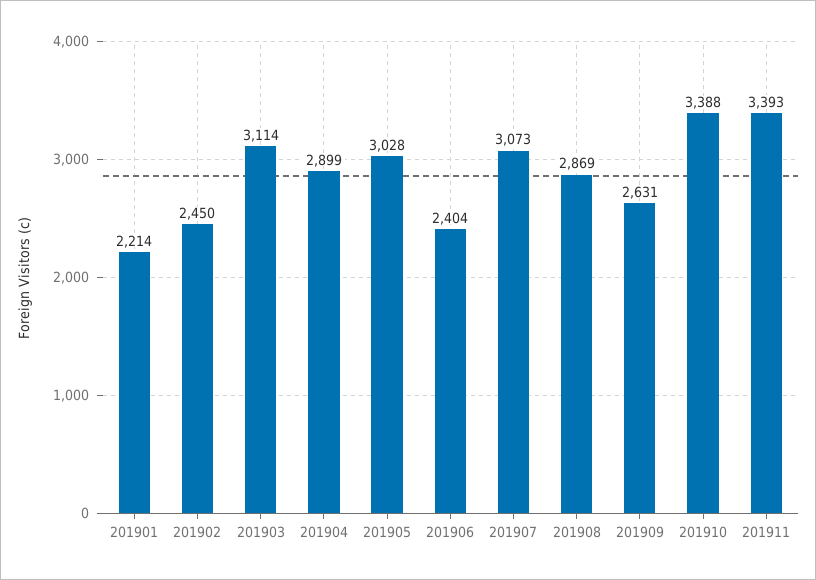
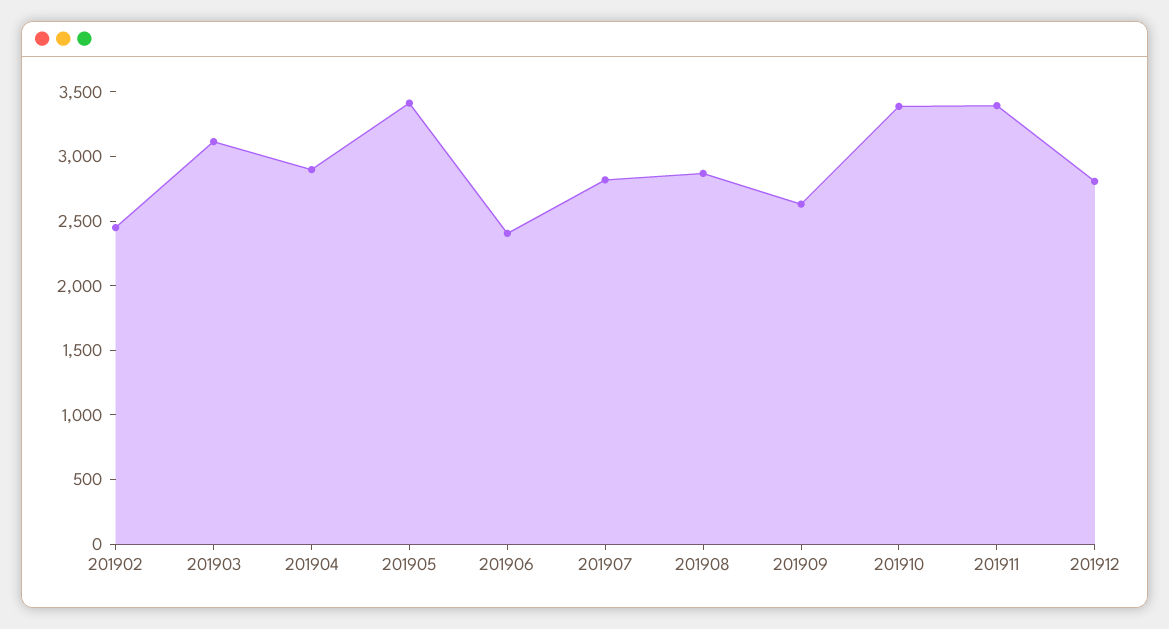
201901: 2214 -> none
201905: 3028 -> 3400
201907: 3073 -> 2800
201912: none -> 2800

